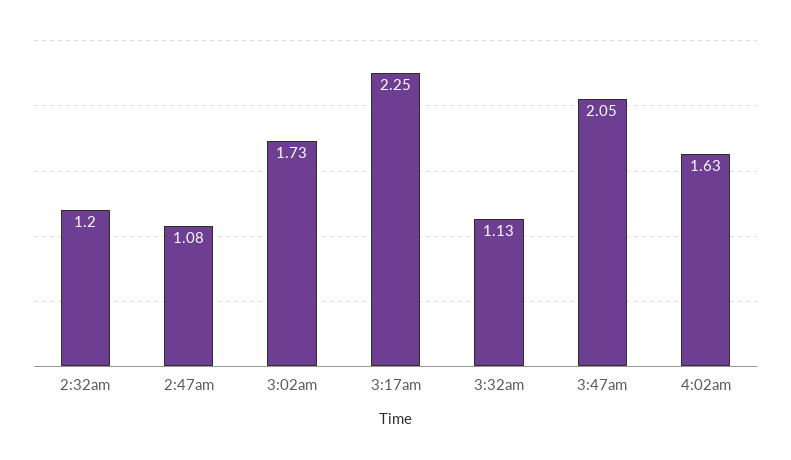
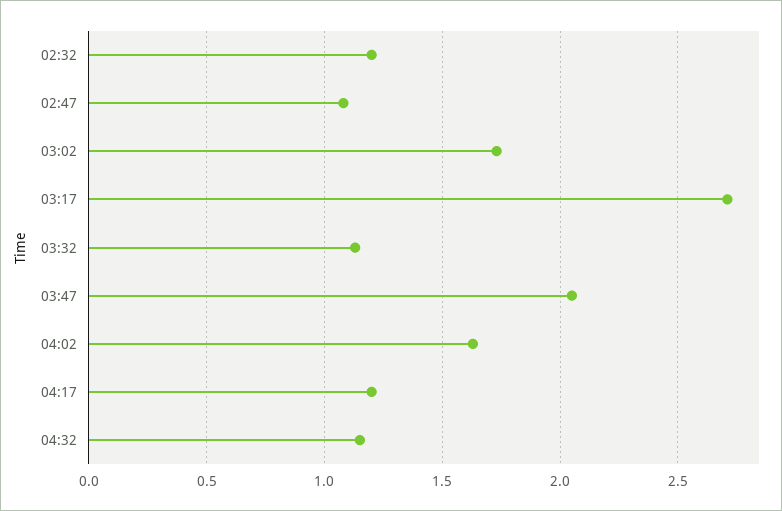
3:17am: 2.25 -> 2.7
04:17: none -> 1.2
04:32: none -> 1.15

